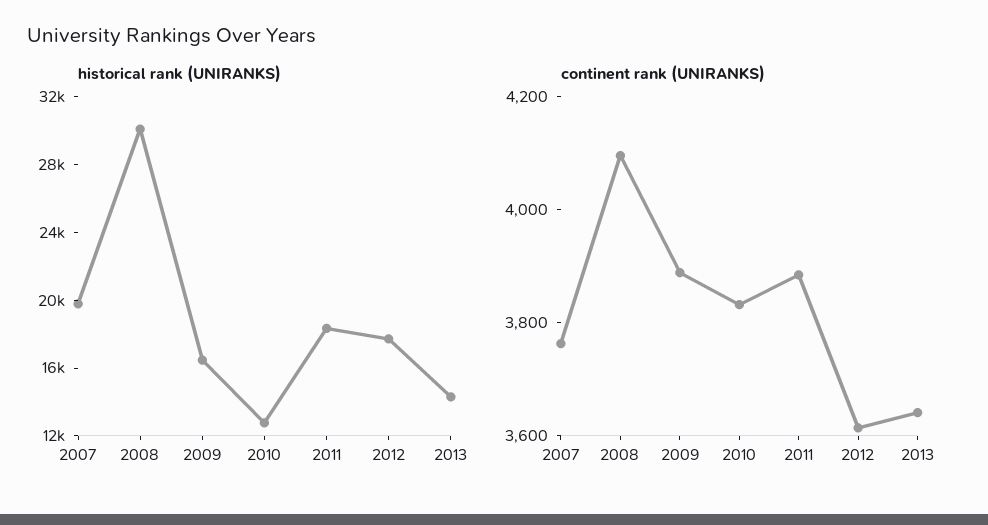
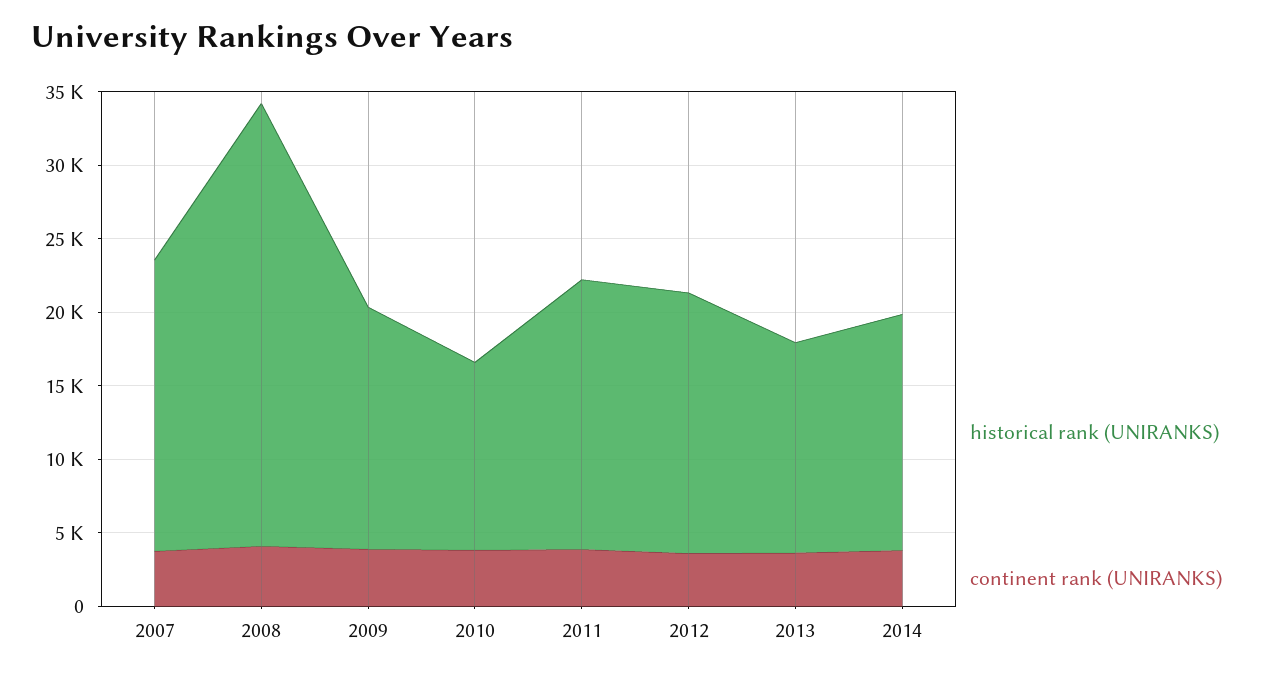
historical rank (UNIRANKS), 2014: none -> 16000
continent rank (UNIRANKS), 2014: none -> 4000

